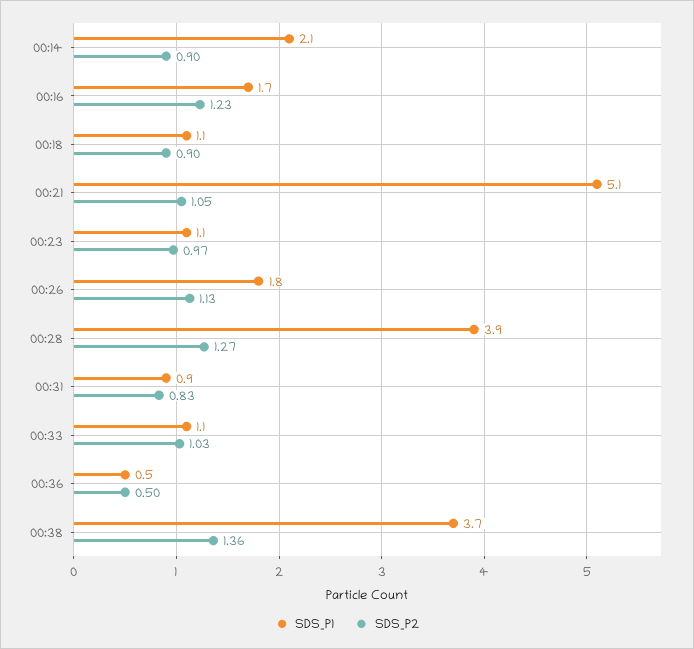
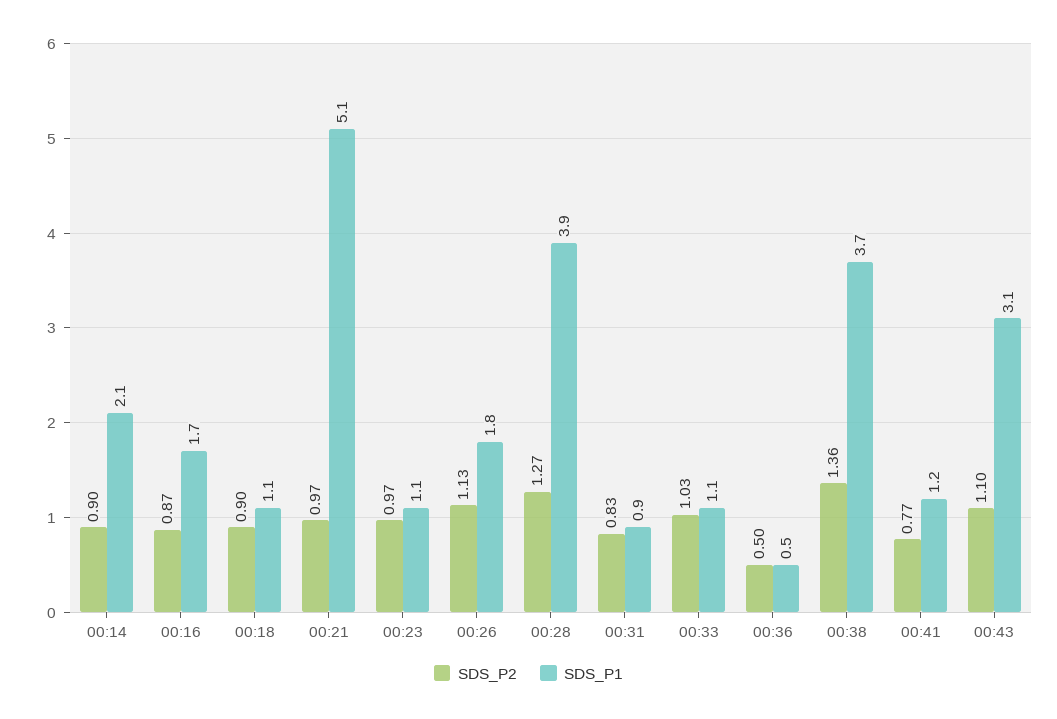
SDS_P2, 00:16: 1.23 -> 0.87
SDS_P2, 00:21: 1.05 -> 0.97
SDS_P2, 00:41: none -> 0.77
SDS_P1, 00:41: none -> 1.2
SDS_P2, 00:43: none -> 1.1
SDS_P1, 00:43: none -> 3.1

